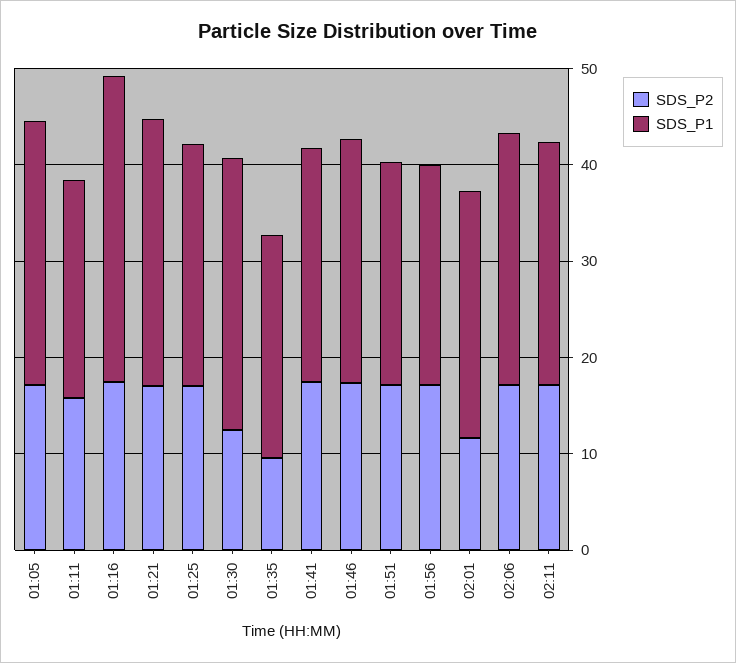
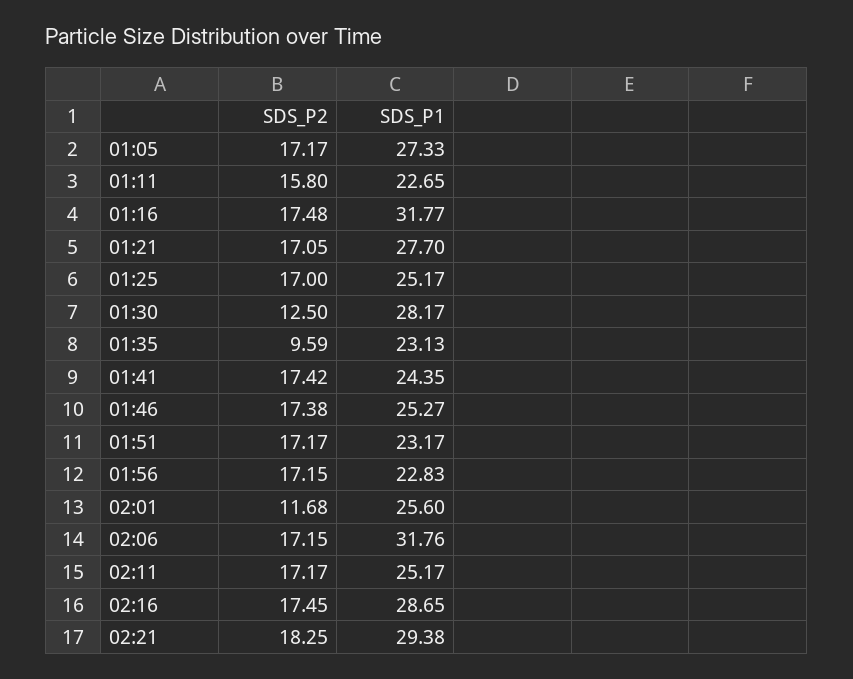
SDS_P1, 02:06: 26 -> 31.76
SDS_P2, 02:16: none -> 17.45
SDS_P1, 02:16: none -> 28.65
SDS_P2, 02:21: none -> 18.25
SDS_P1, 02:21: none -> 29.38

